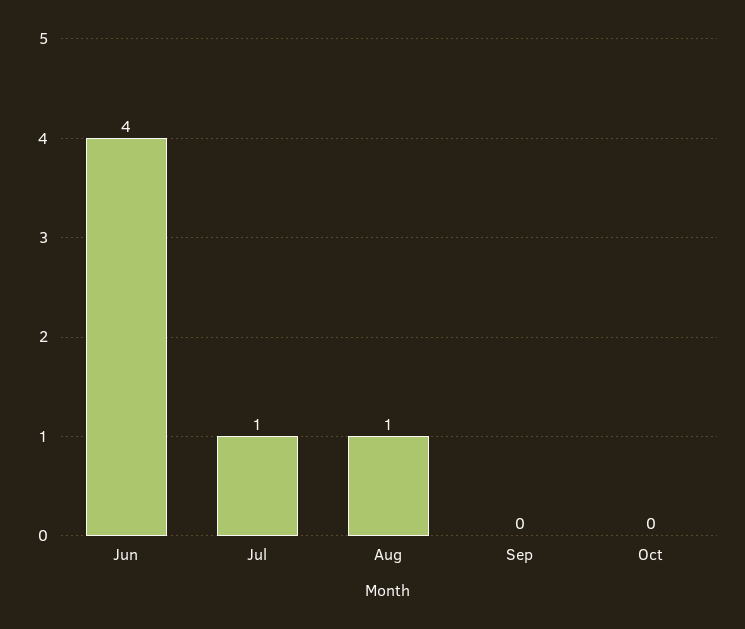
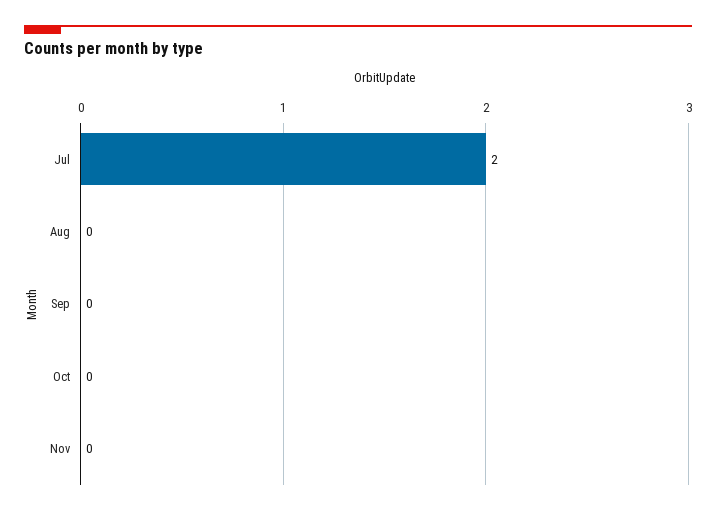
Jun: 4 -> none
Jul: 1 -> 2
Aug: 1 -> 0
Nov: none -> 0

